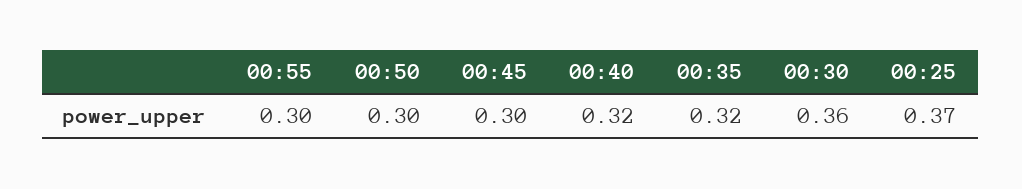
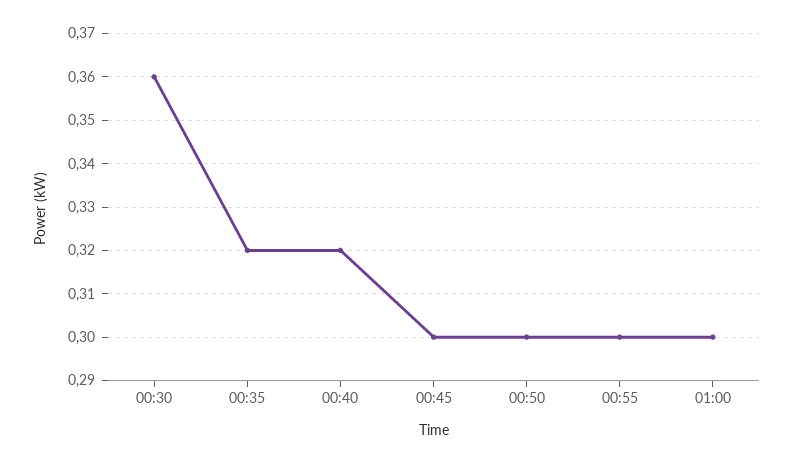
00:25: 0.37 -> none
01:00: none -> 0.3

